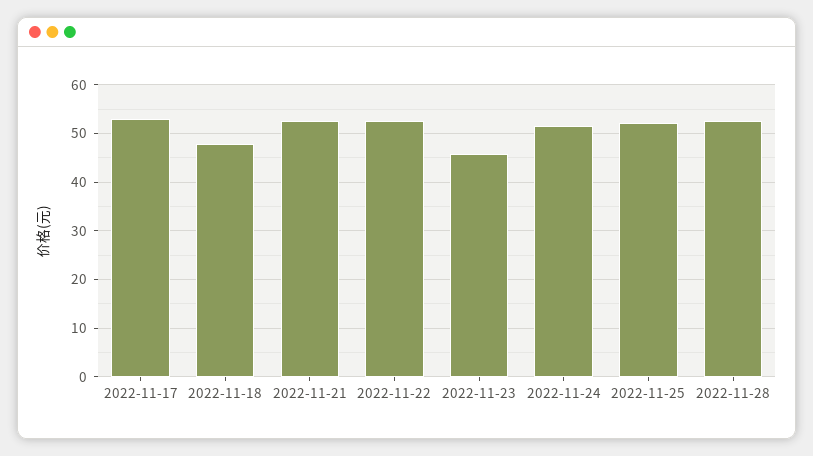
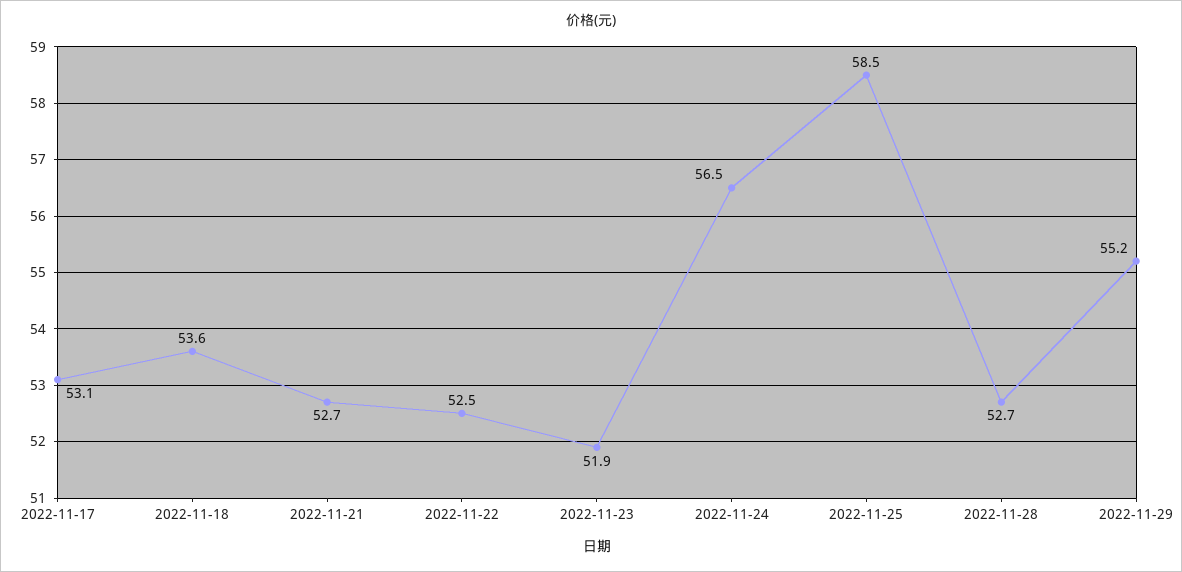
2022-11-18: 48 -> 53.6
2022-11-23: 46 -> 51.9
2022-11-24: 52 -> 56.5
2022-11-25: 52 -> 58.5
2022-11-29: none -> 55.2

